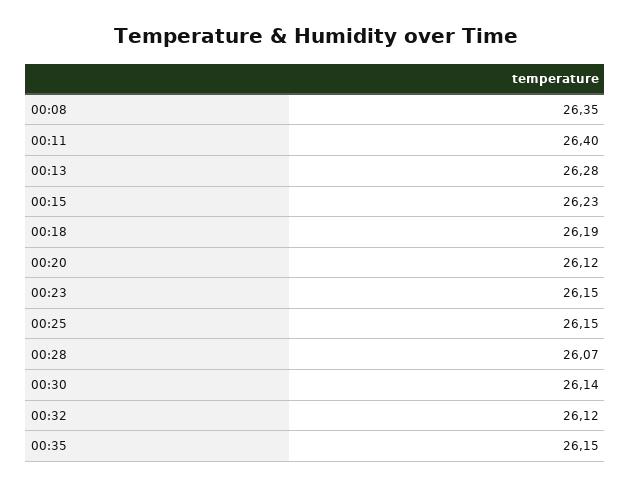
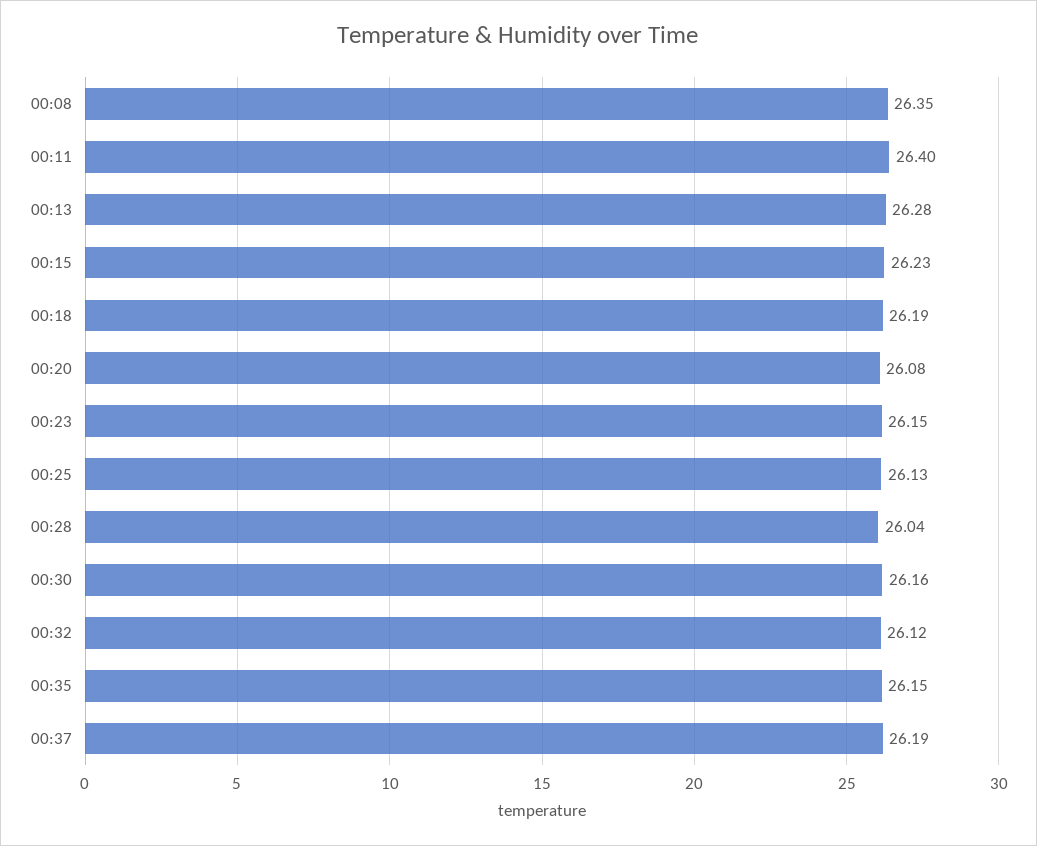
00:20: 26.12 -> 26.08
00:25: 26.15 -> 26.13
00:28: 26.07 -> 26.04
00:30: 26.14 -> 26.16
00:37: none -> 26.19

